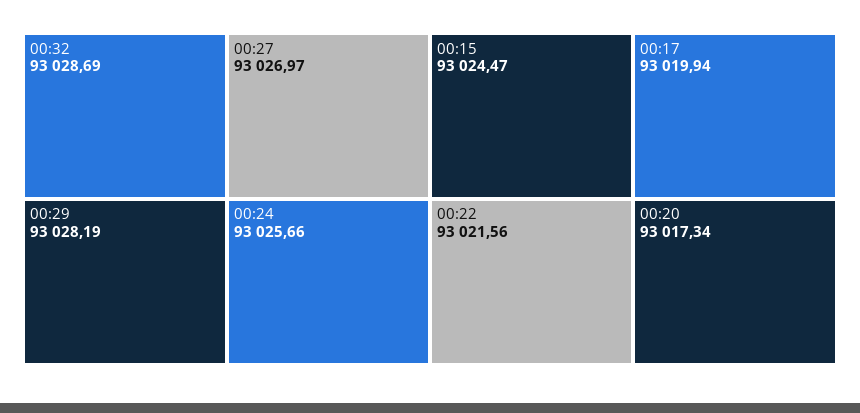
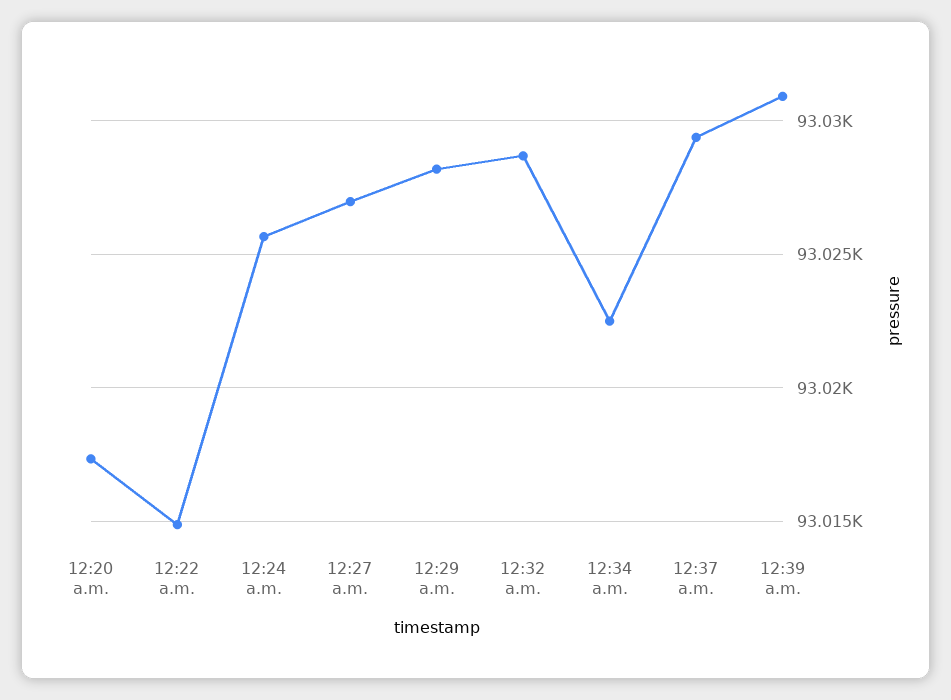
00:15: 93024.47 -> none
00:22: 93021.56 -> 93015
00:17: 93019.94 -> none
12:34 a.m.: none -> 93022.5
12:37 a.m.: none -> 93029.5
12:39 a.m.: none -> 93031

